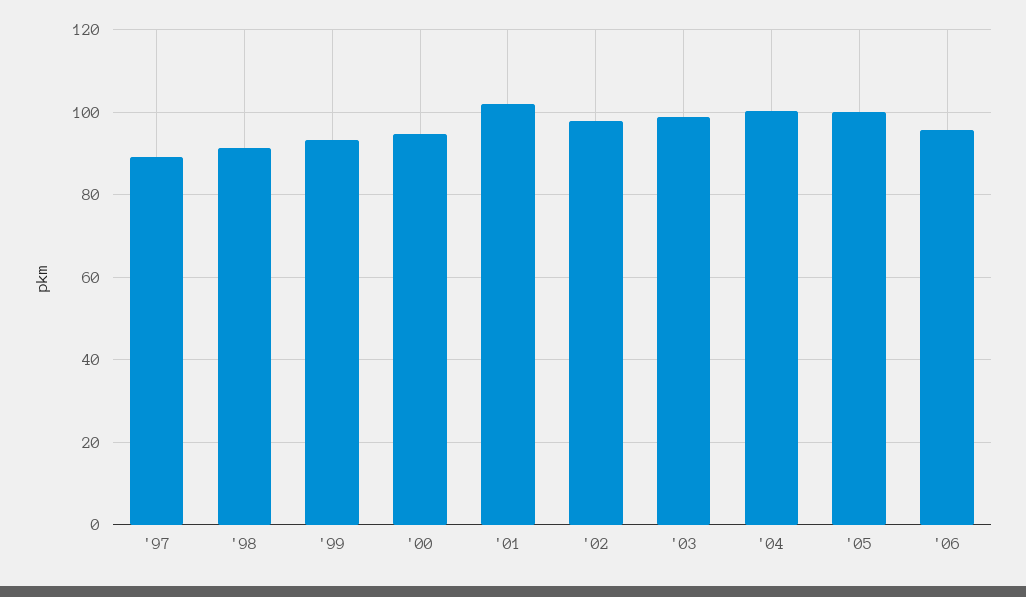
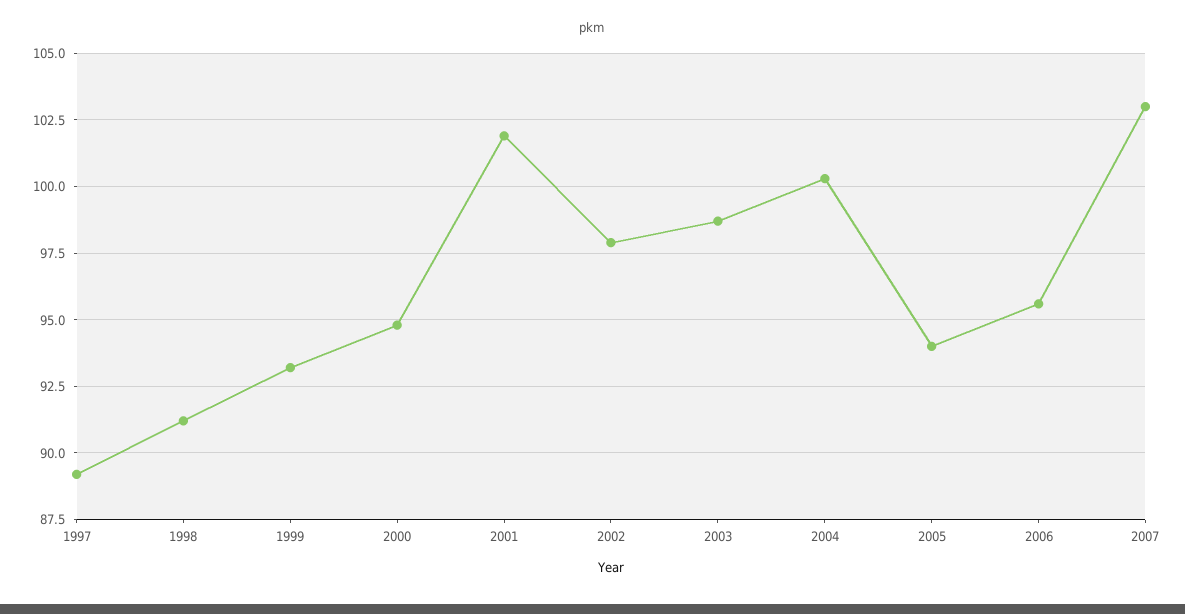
'05: 100 -> 94
2007: none -> 103

